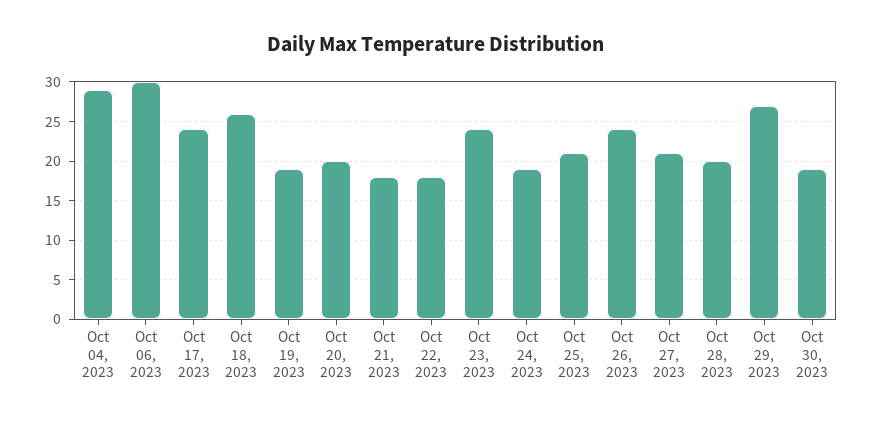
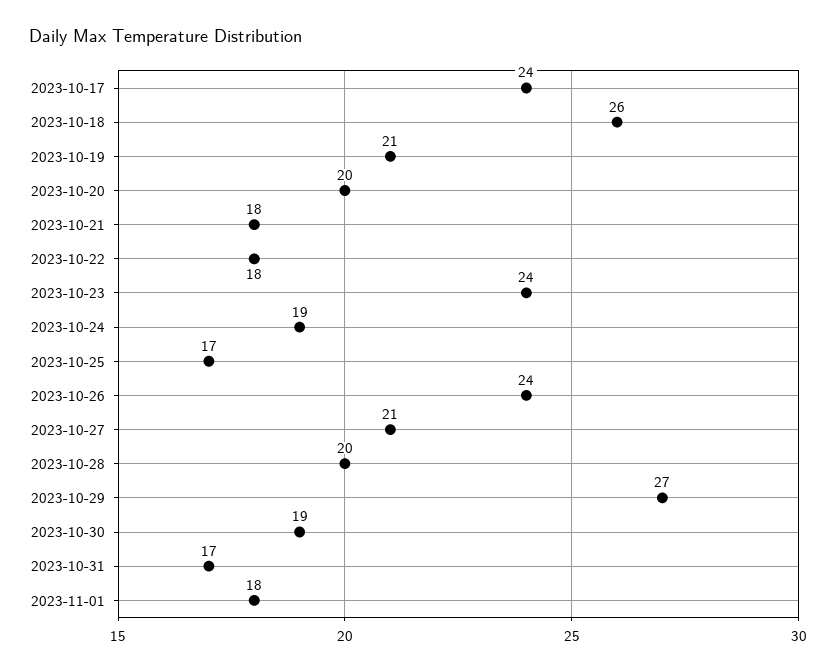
Oct 04, 2023: 29 -> none
Oct 06, 2023: 30 -> none
Oct 19, 2023: 19 -> 21
Oct 25, 2023: 21 -> 17
2023-10-31: none -> 17
2023-11-01: none -> 18

